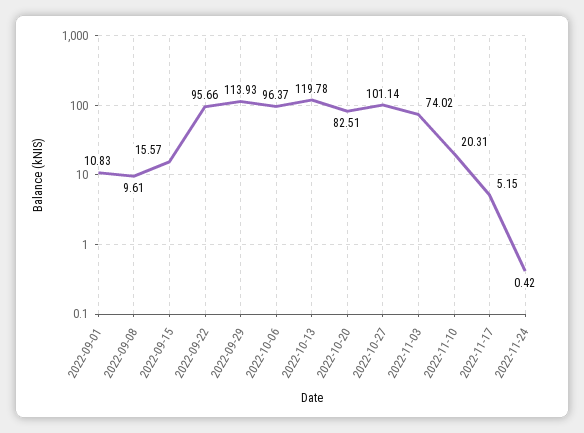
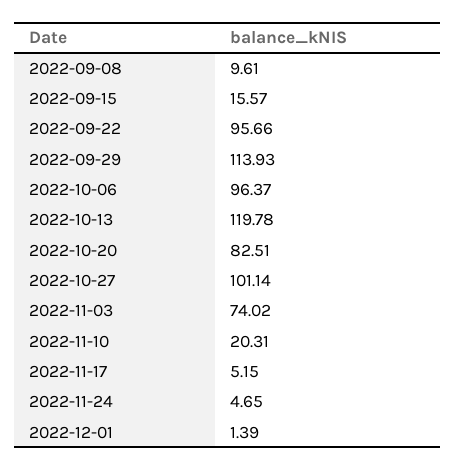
2022-09-01: 10.83 -> none
2022-11-24: 0.42 -> 4.65
2022-12-01: none -> 1.39

